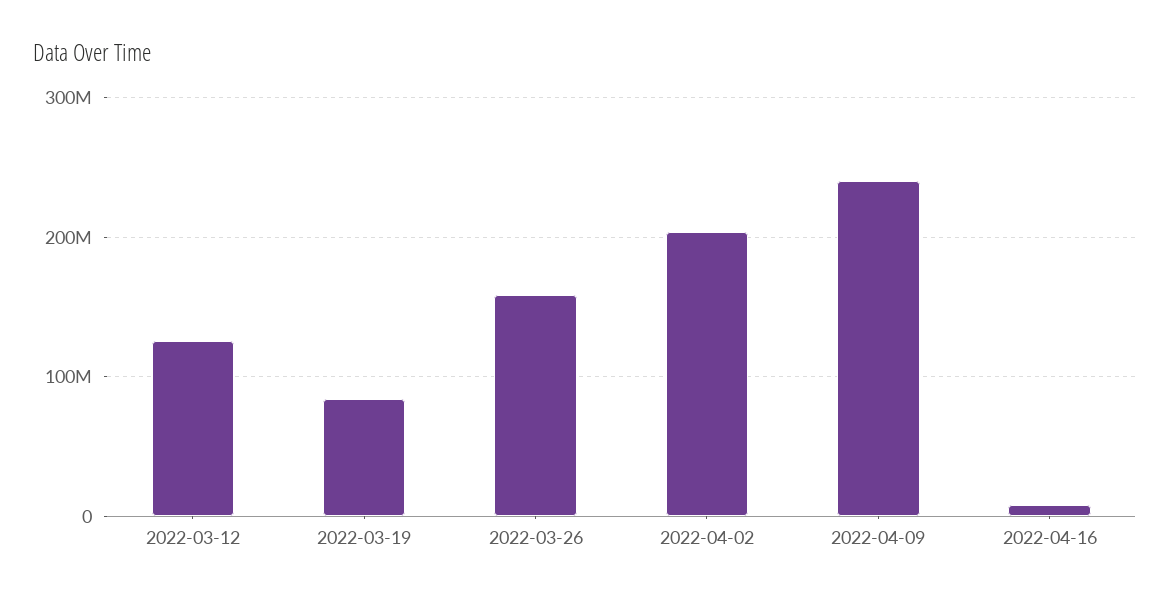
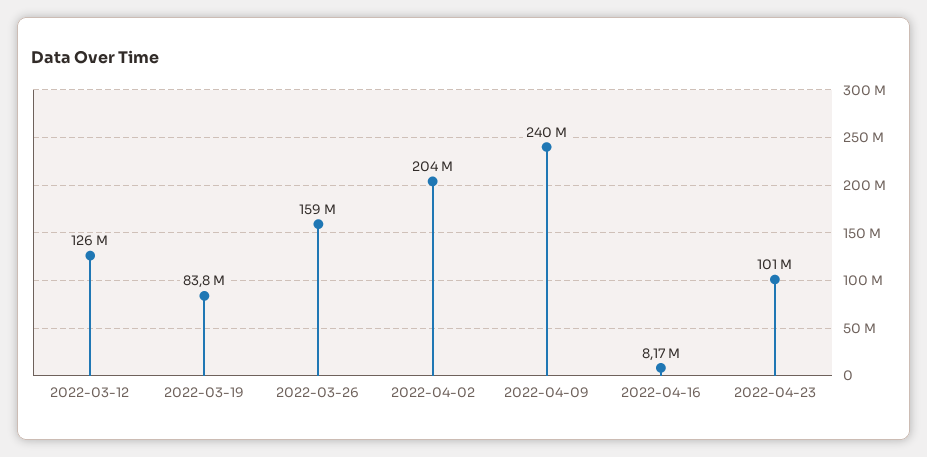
2022-04-23: none -> 101000000

